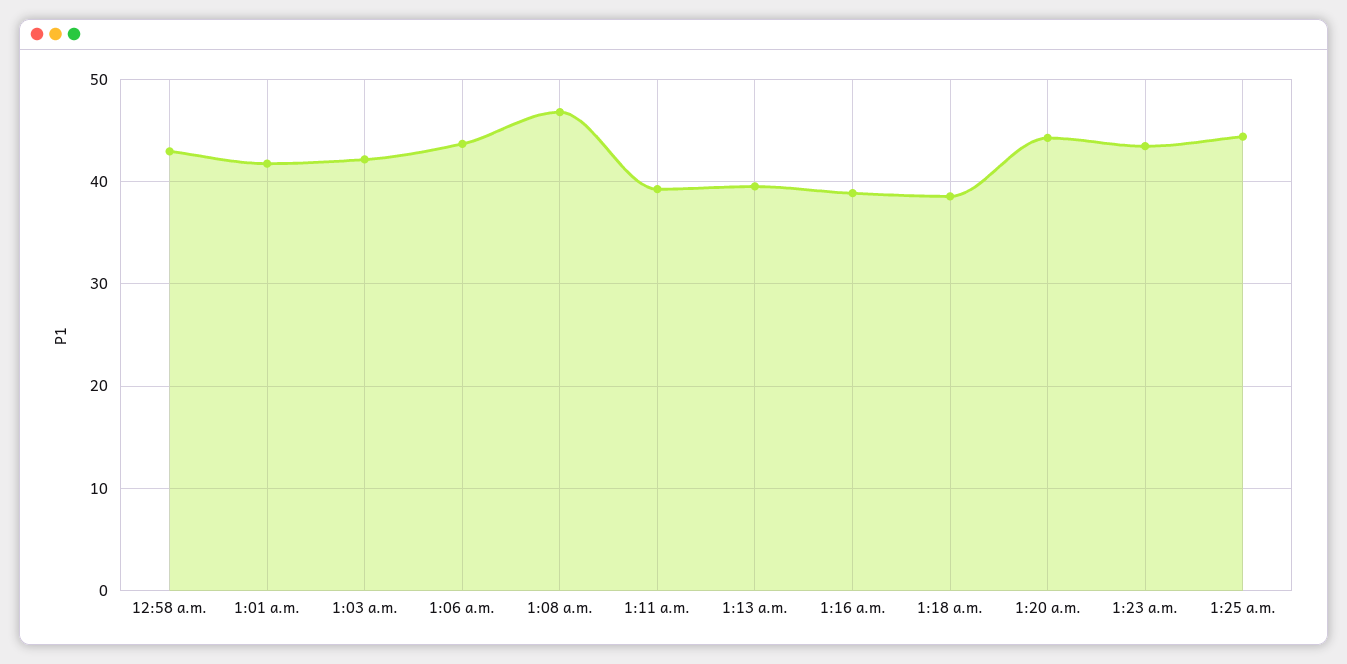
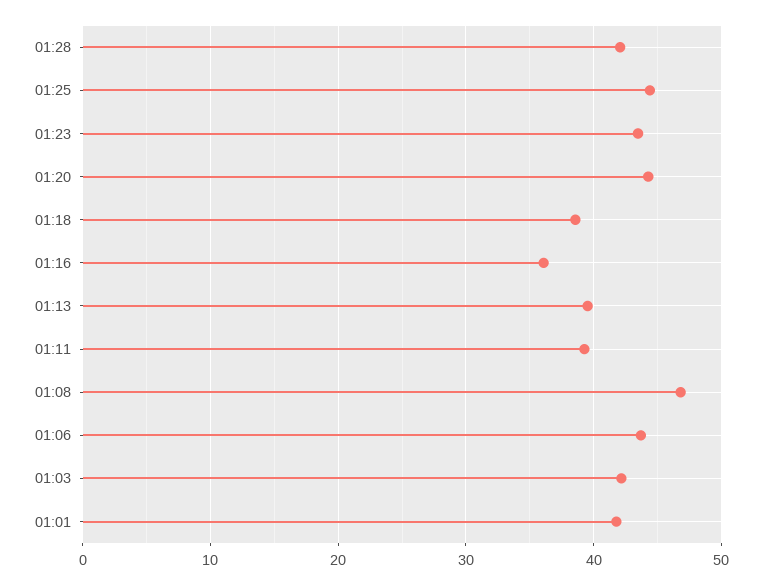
12:58 a.m.: 43 -> none
1:16 a.m.: 39 -> 36
01:28: none -> 42

